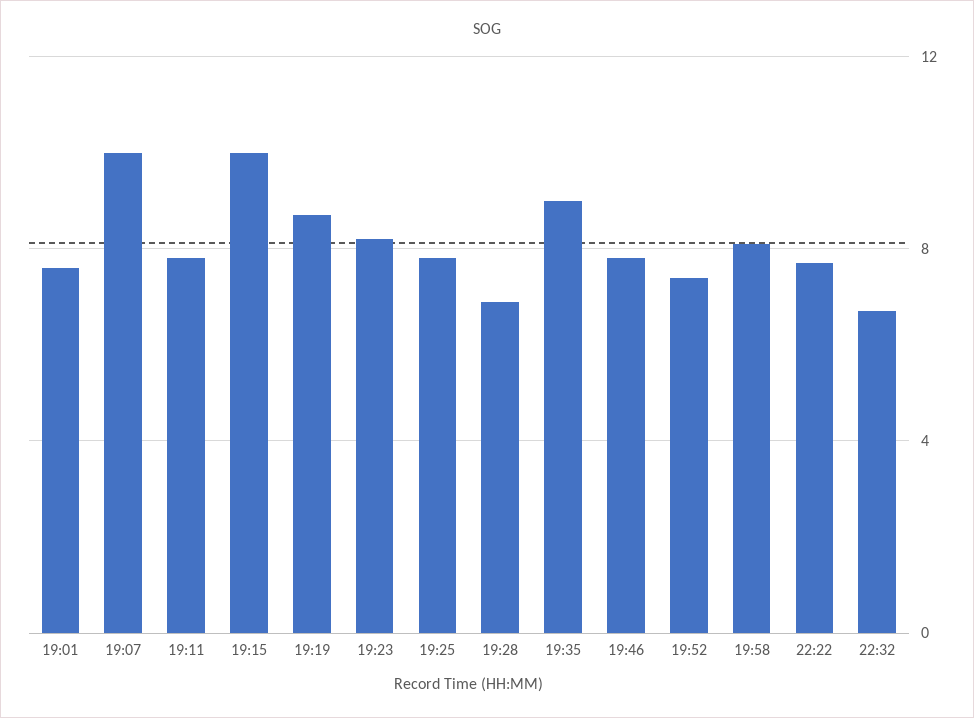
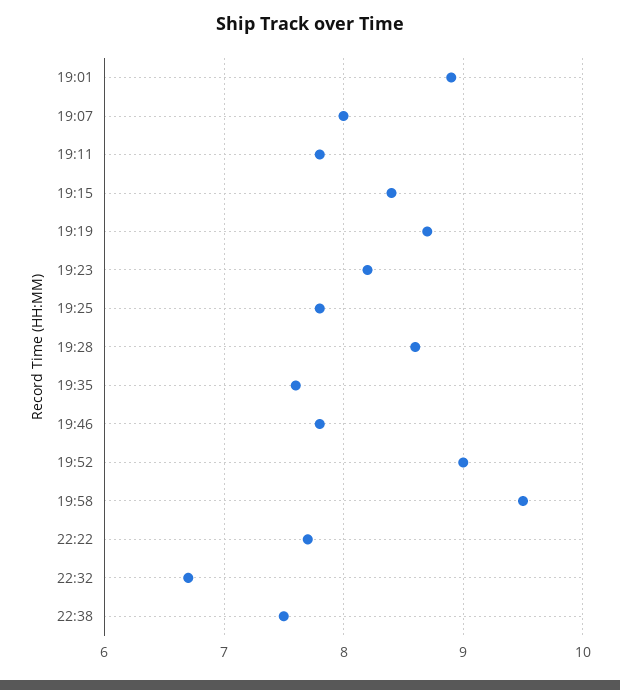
19:01: 7.5 -> 8.9
19:07: 10 -> 8
19:15: 10 -> 8.4
19:28: 7 -> 8.6
19:35: 9 -> 7.6
19:52: 7.5 -> 9
19:58: 8 -> 9.5
22:38: none -> 7.5

